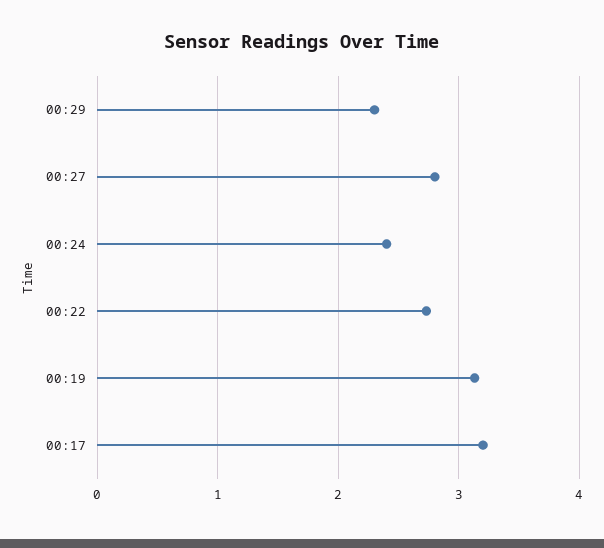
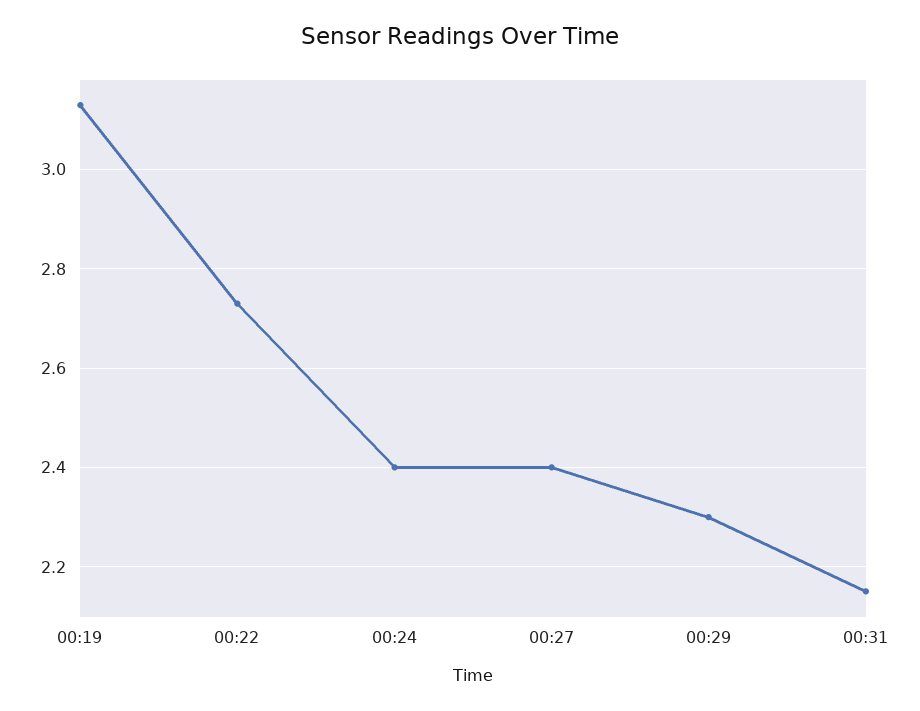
00:27: 2.8 -> 2.4
00:17: 3.2 -> none
00:31: none -> 2.15

